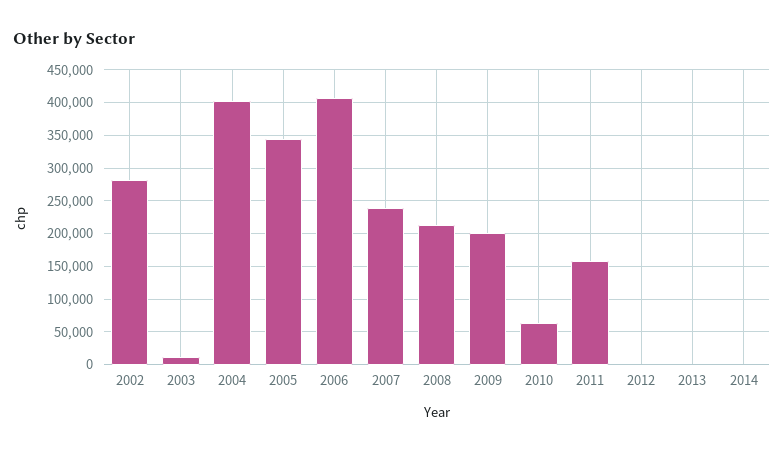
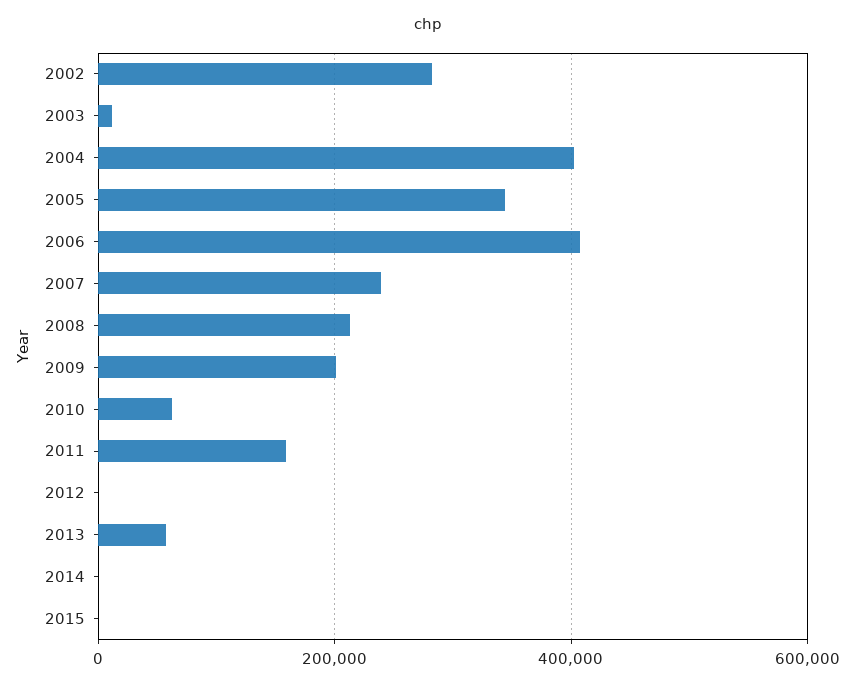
2013: 0 -> 60000
2015: none -> 0

